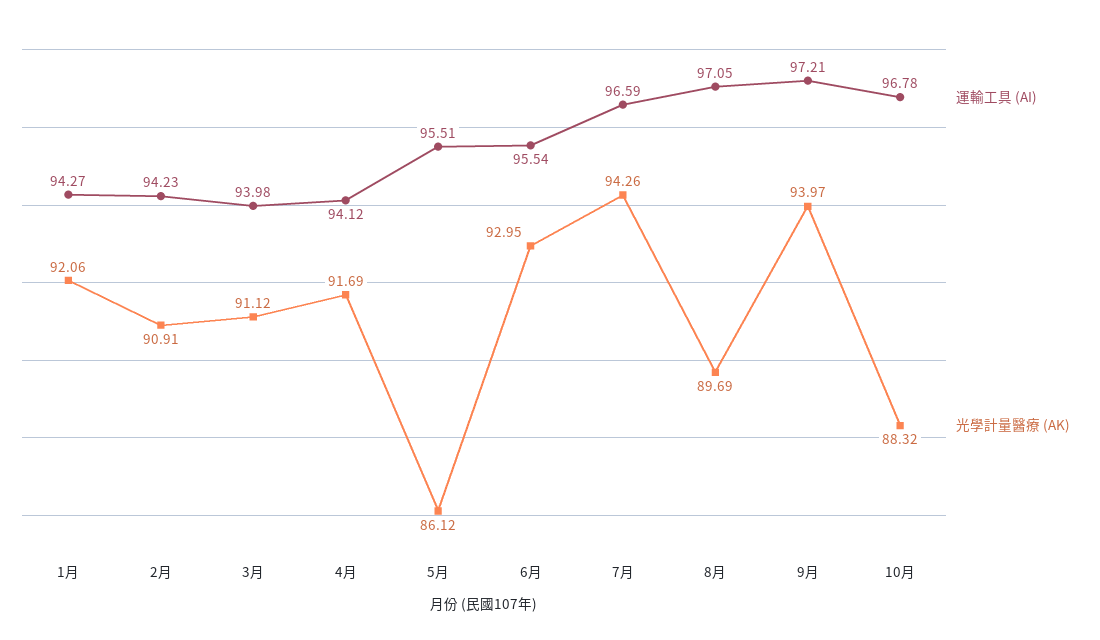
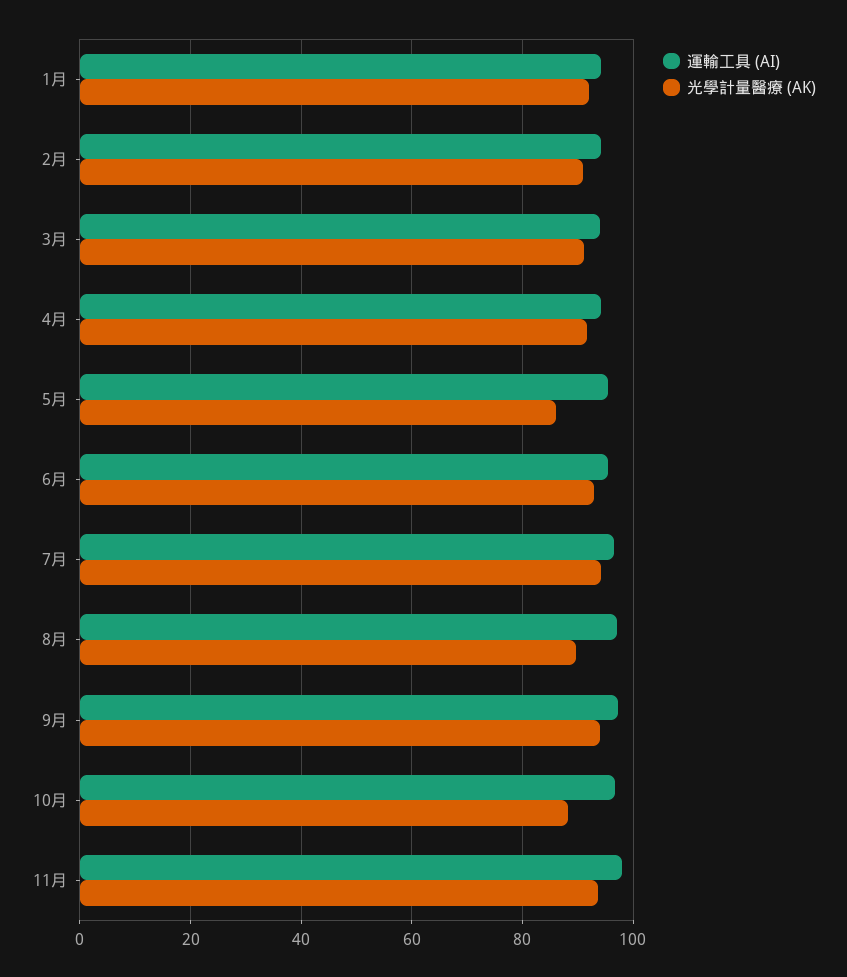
運輸工具 (AI), 11月: none -> 98
光學計量醫療 (AK), 11月: none -> 94

